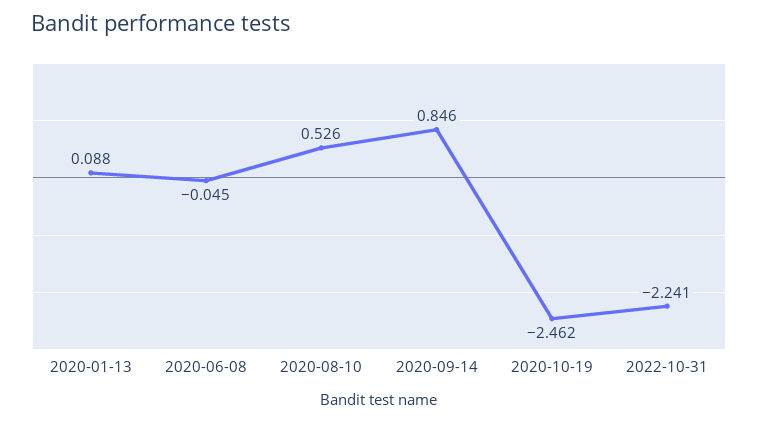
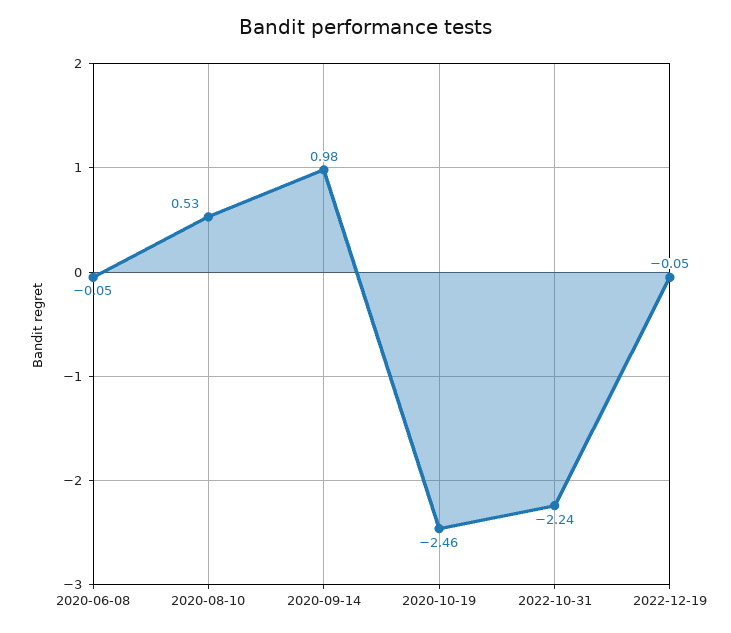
2020-01-13: 0.088 -> none
2020-09-14: 0.846 -> 0.98
2022-12-19: none -> -0.05

